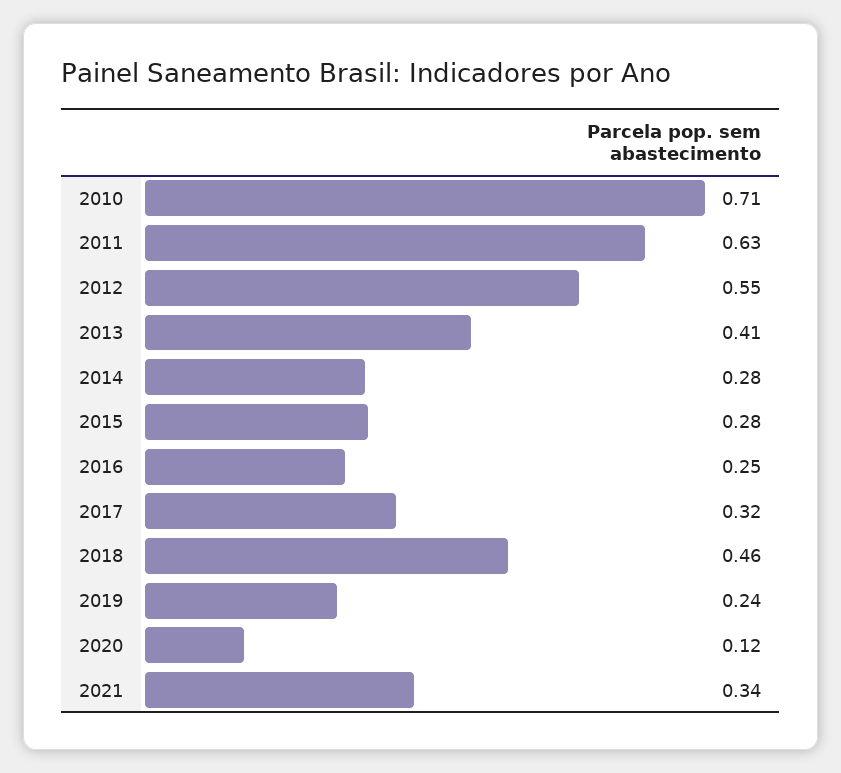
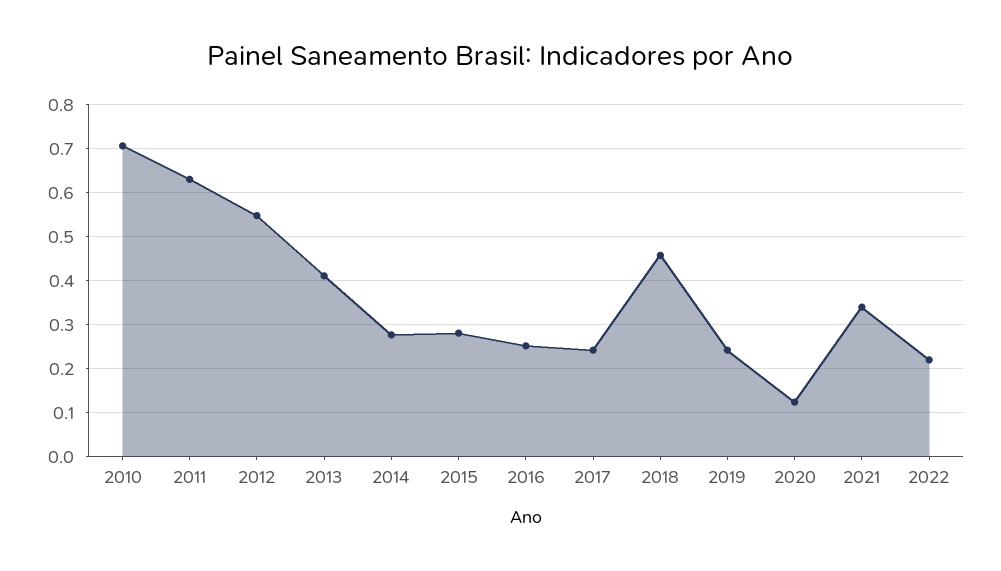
2017: 0.32 -> 0.24
2022: none -> 0.22

